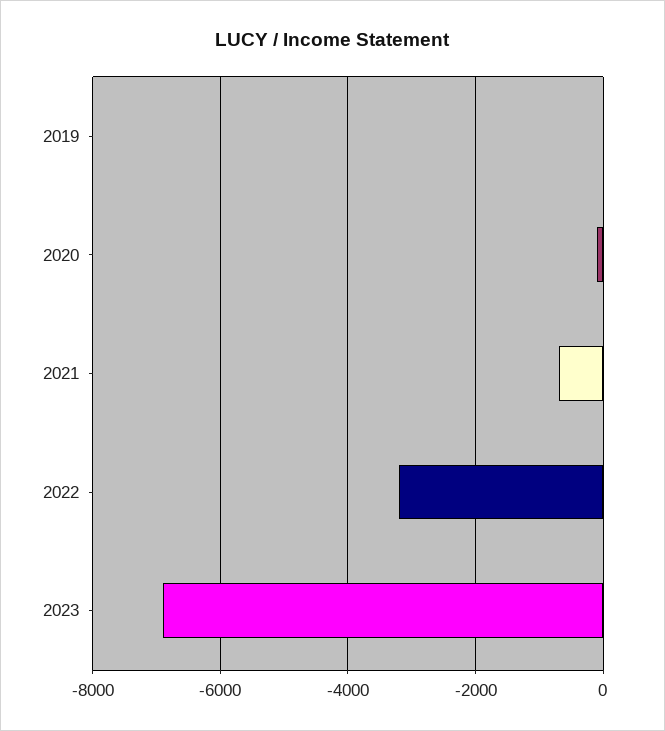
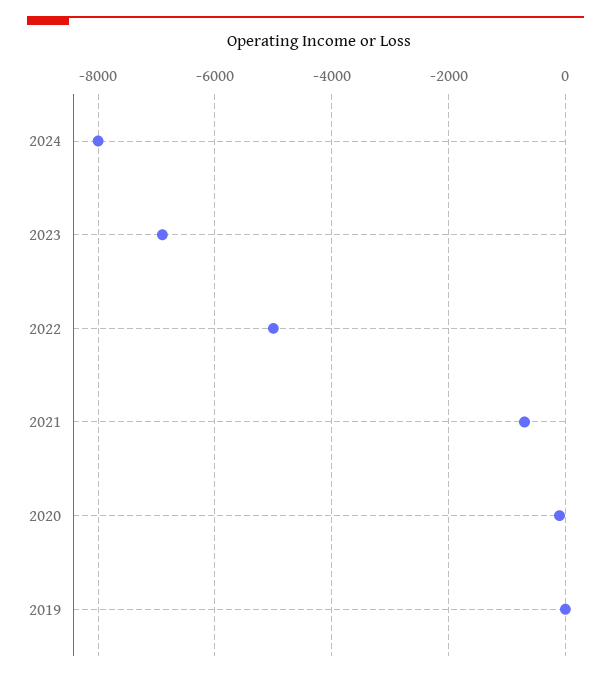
2022: -3200 -> -5000
2024: none -> -8000

